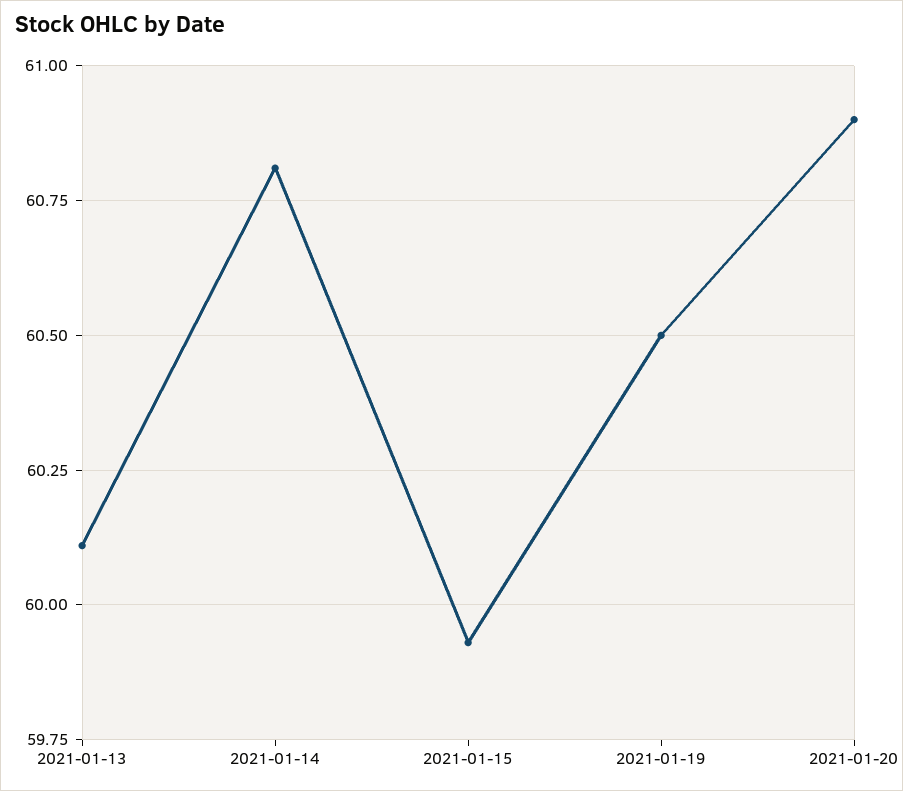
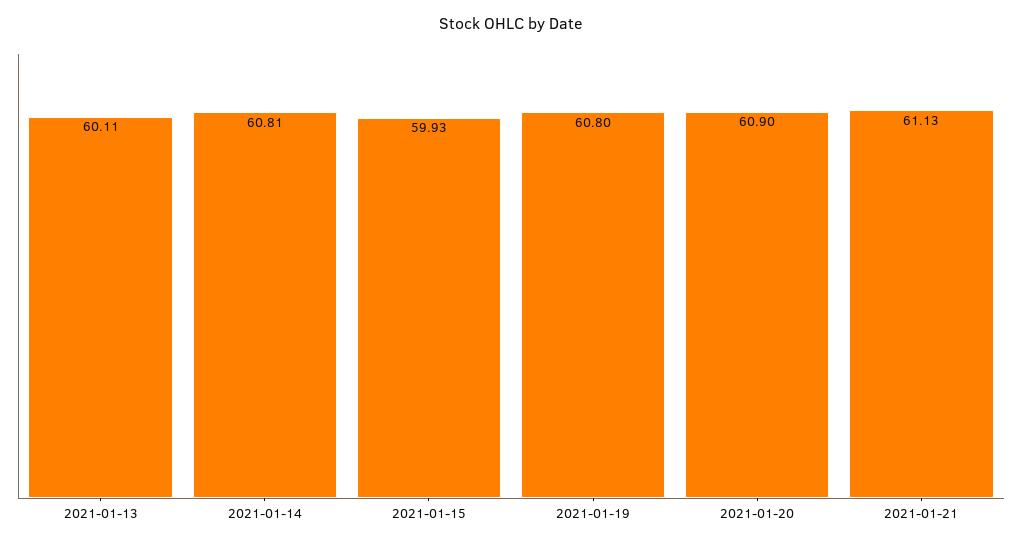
2021-01-19: 60.5 -> 60.8
2021-01-21: none -> 61.13

